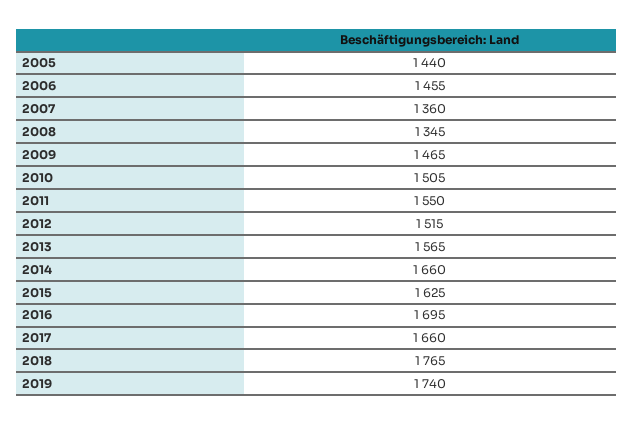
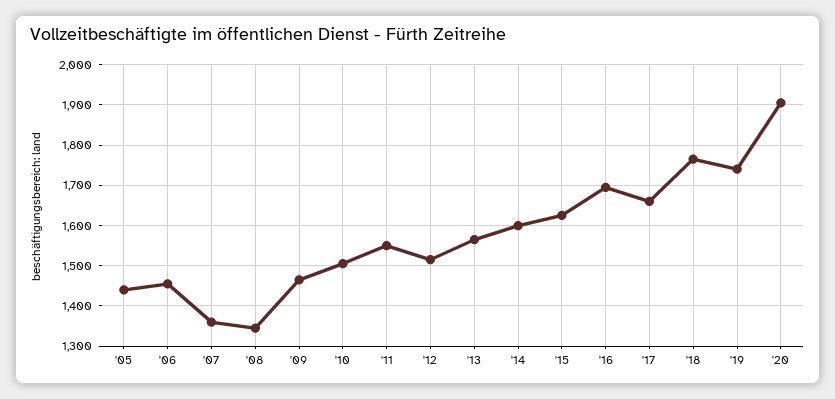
2014: 1660 -> 1600
'20: none -> 1900

